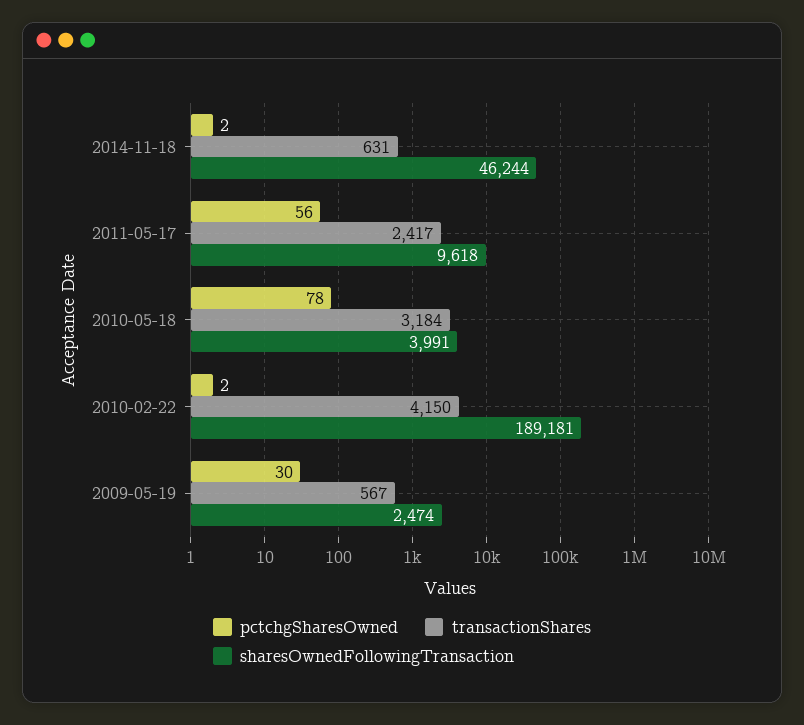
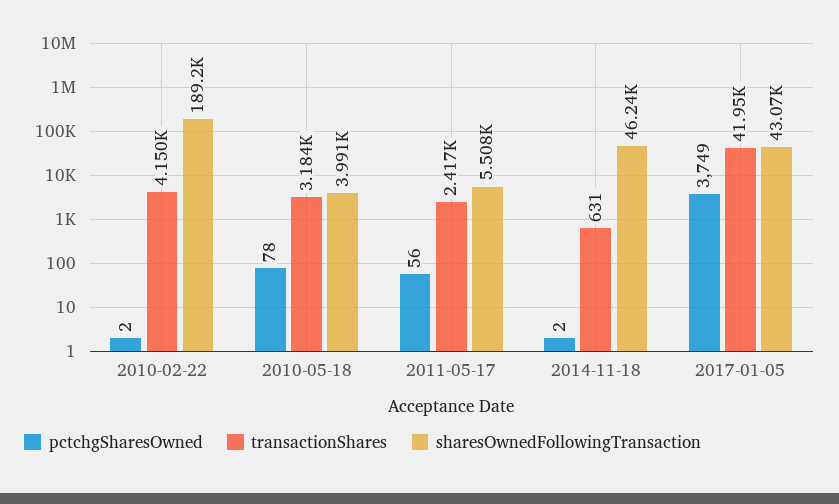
sharesOwnedFollowingTransaction, 2011-05-17: 9618 -> 5508
pctchgSharesOwned, 2009-05-19: 30 -> none
transactionShares, 2009-05-19: 567 -> none
sharesOwnedFollowingTransaction, 2009-05-19: 2474 -> none
pctchgSharesOwned, 2017-01-05: none -> 3749
transactionShares, 2017-01-05: none -> 41950
sharesOwnedFollowingTransaction, 2017-01-05: none -> 43070

